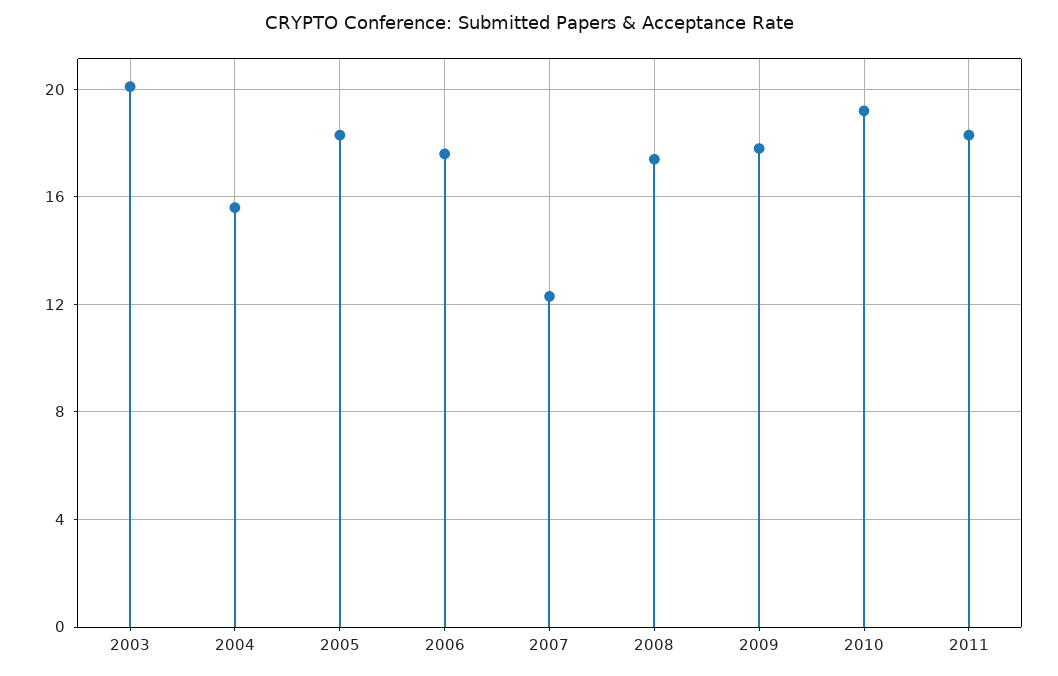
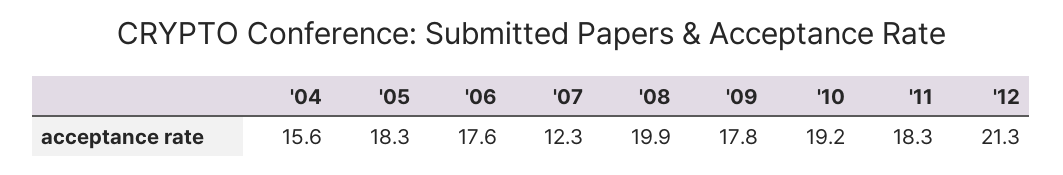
2003: 20 -> none
2008: 17.5 -> 19.9
'12: none -> 21.3

